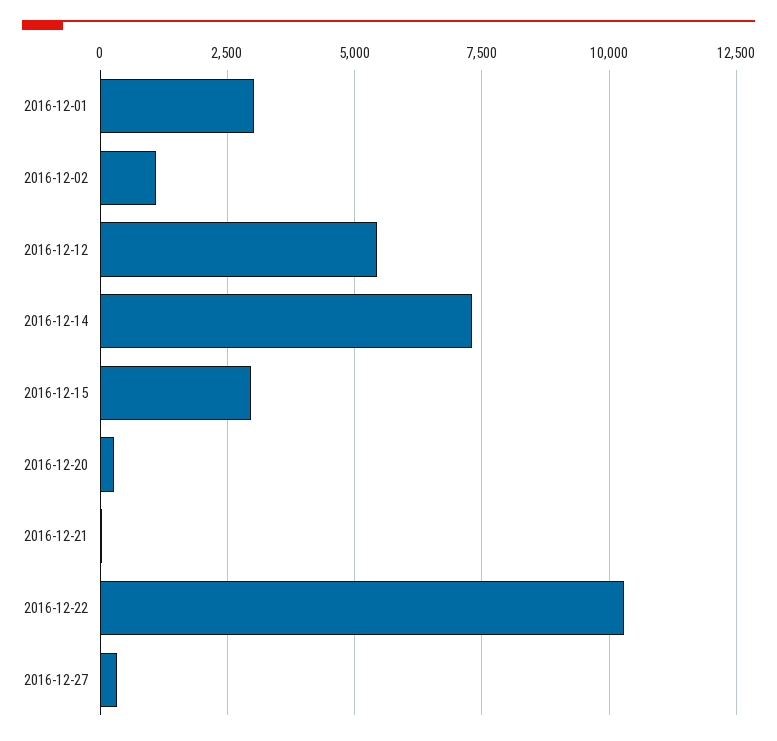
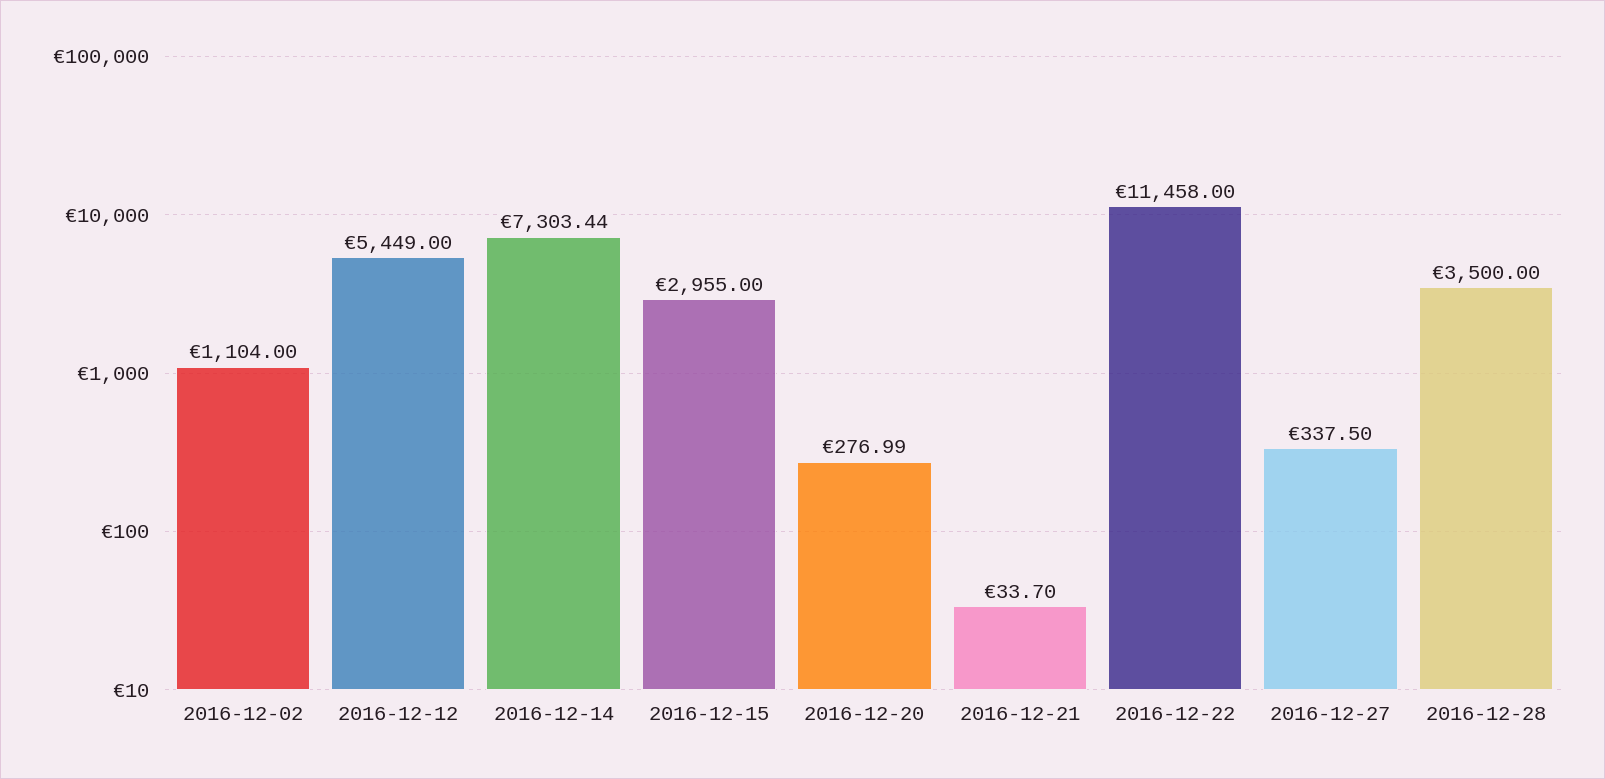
2016-12-01: 3000 -> none
2016-12-22: 10250 -> 11458
2016-12-28: none -> 3500

